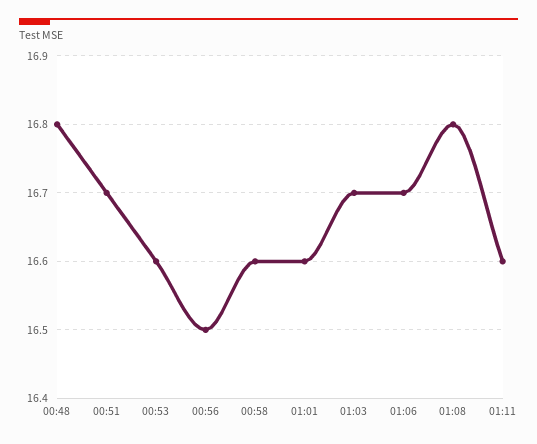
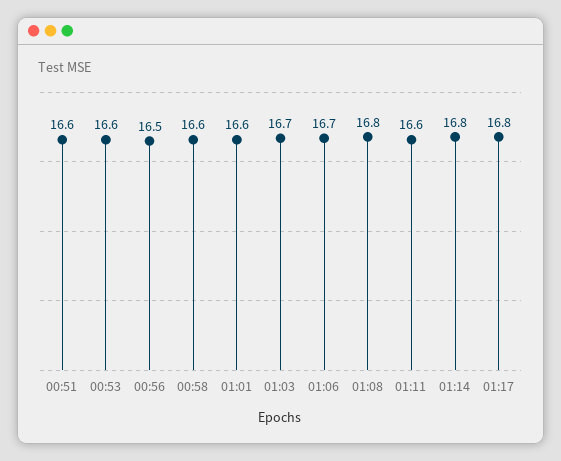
00:48: 16.8 -> none
00:51: 16.7 -> 16.6
01:14: none -> 16.8
01:17: none -> 16.8

